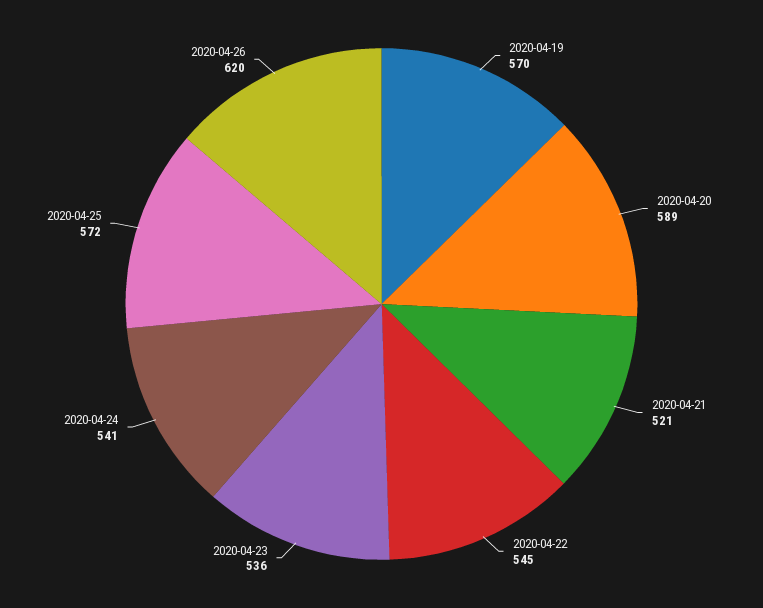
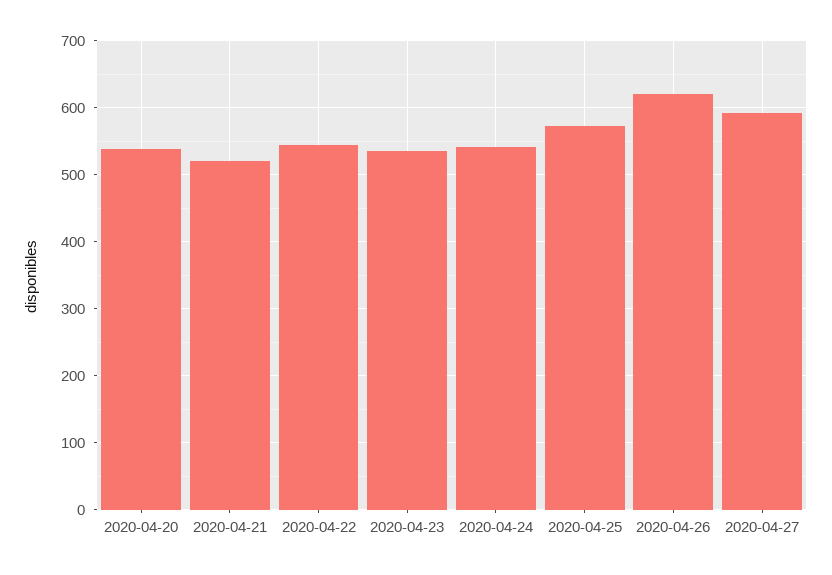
2020-04-19: 570 -> none
2020-04-20: 589 -> 540
2020-04-27: none -> 590

